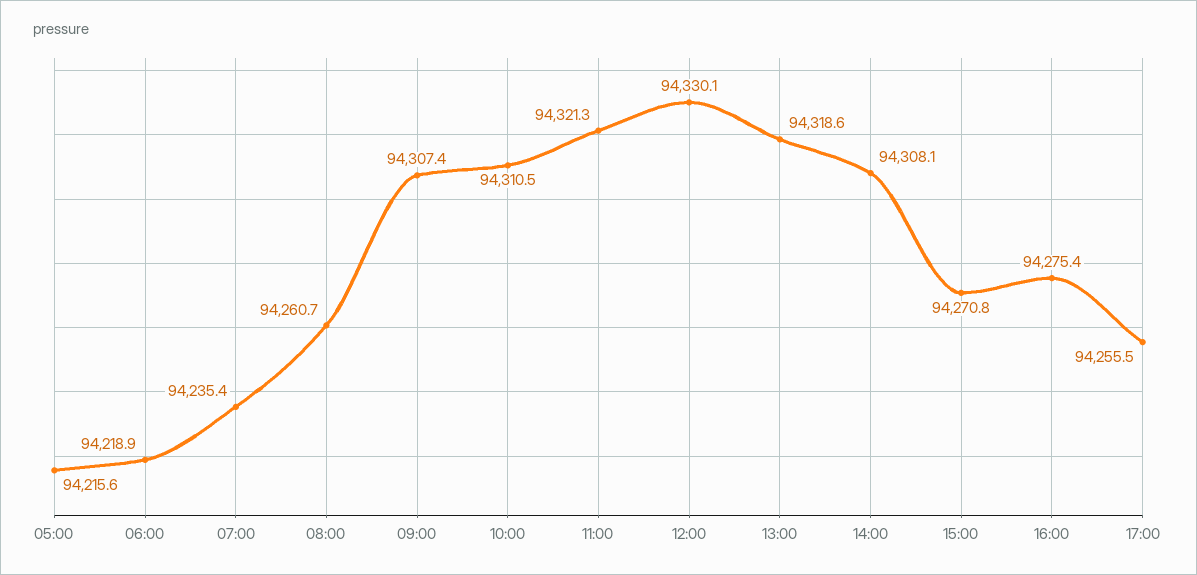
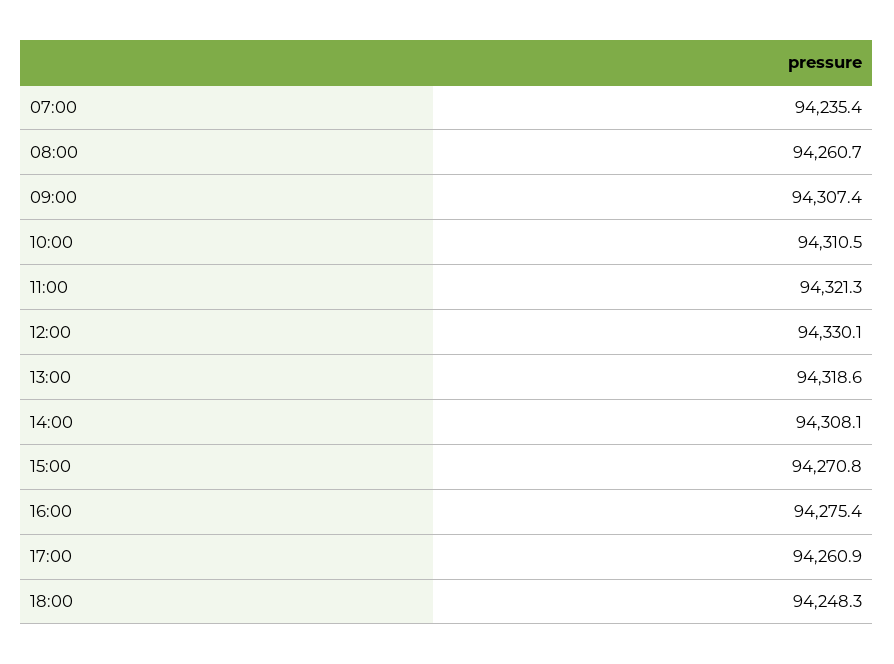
05:00: 94215.6 -> none
06:00: 94218.9 -> none
17:00: 94255.5 -> 94260.9
18:00: none -> 94248.3

